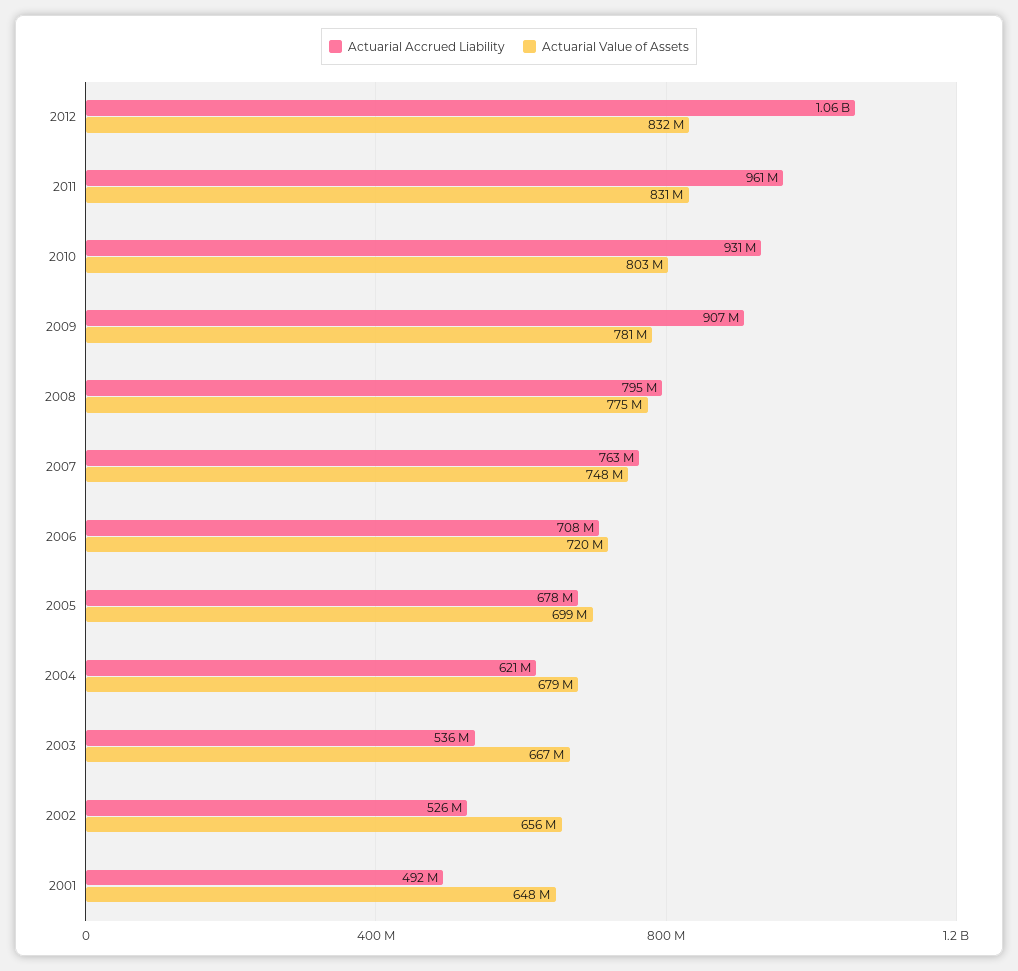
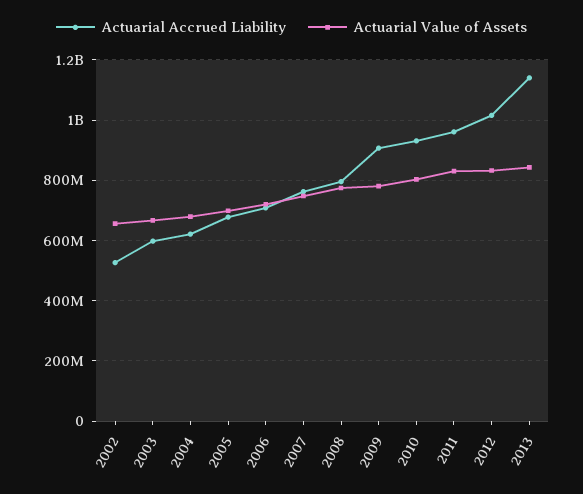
Actuarial Accrued Liability, 2012: 1060000000 -> 1020000000
Actuarial Accrued Liability, 2003: 536000000 -> 600000000
Actuarial Accrued Liability, 2001: 492000000 -> none
Actuarial Value of Assets, 2001: 648000000 -> none
Actuarial Accrued Liability, 2013: none -> 1140000000
Actuarial Value of Assets, 2013: none -> 840000000

